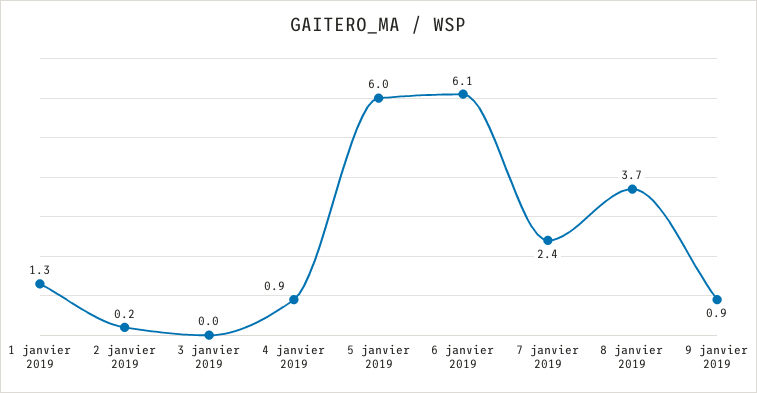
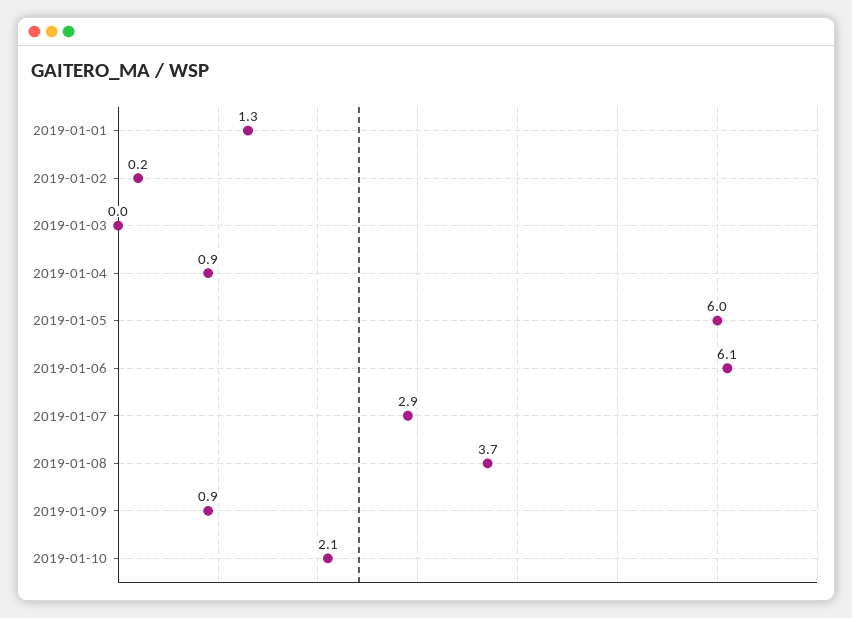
7 janvier 2019: 2.4 -> 2.9
2019-01-10: none -> 2.1

